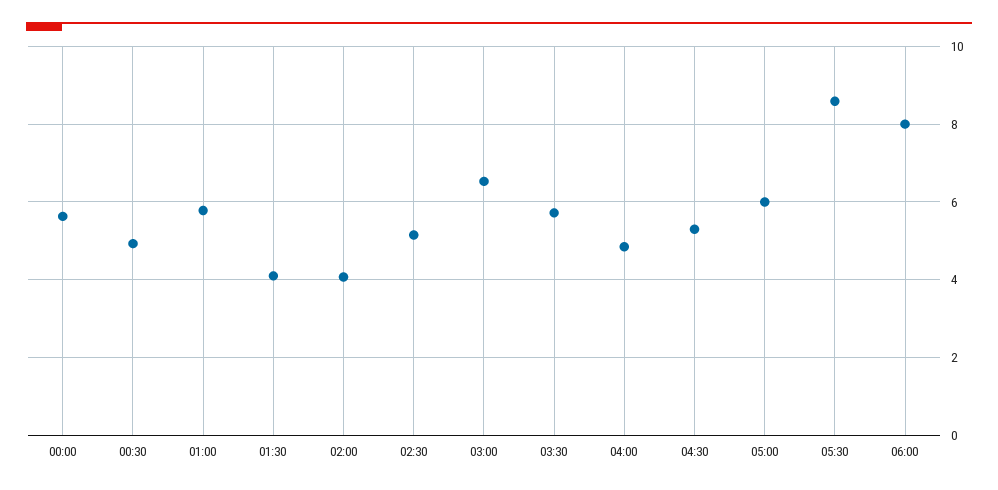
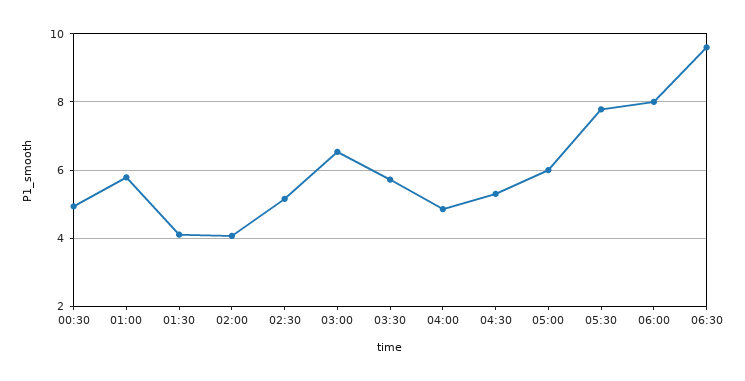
00:00: 5.6 -> none
05:30: 8.6 -> 7.8
06:30: none -> 9.6

